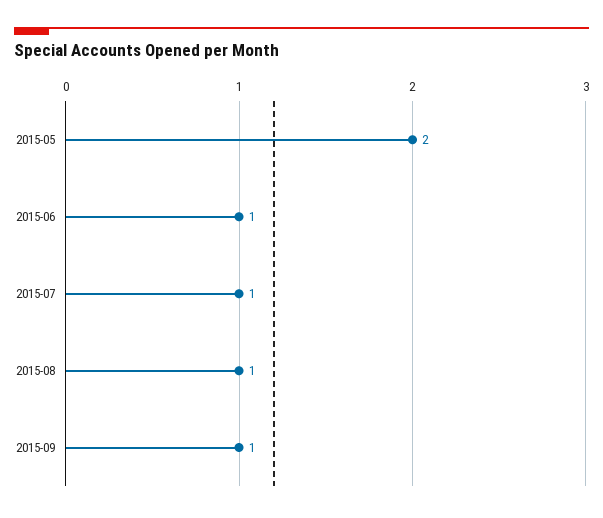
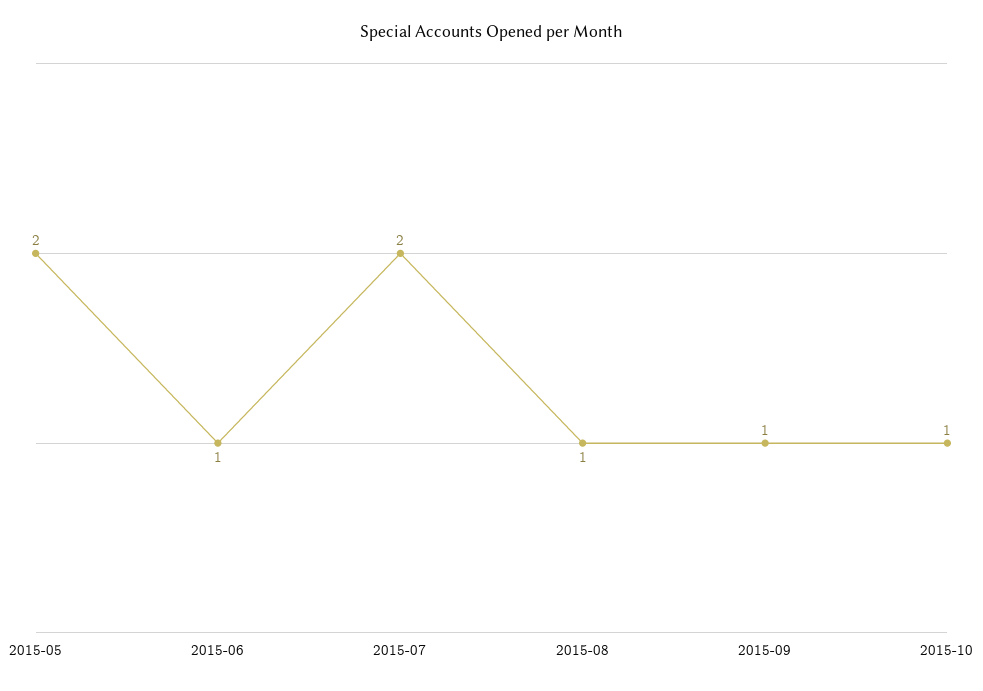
2015-07: 1 -> 2
2015-10: none -> 1

